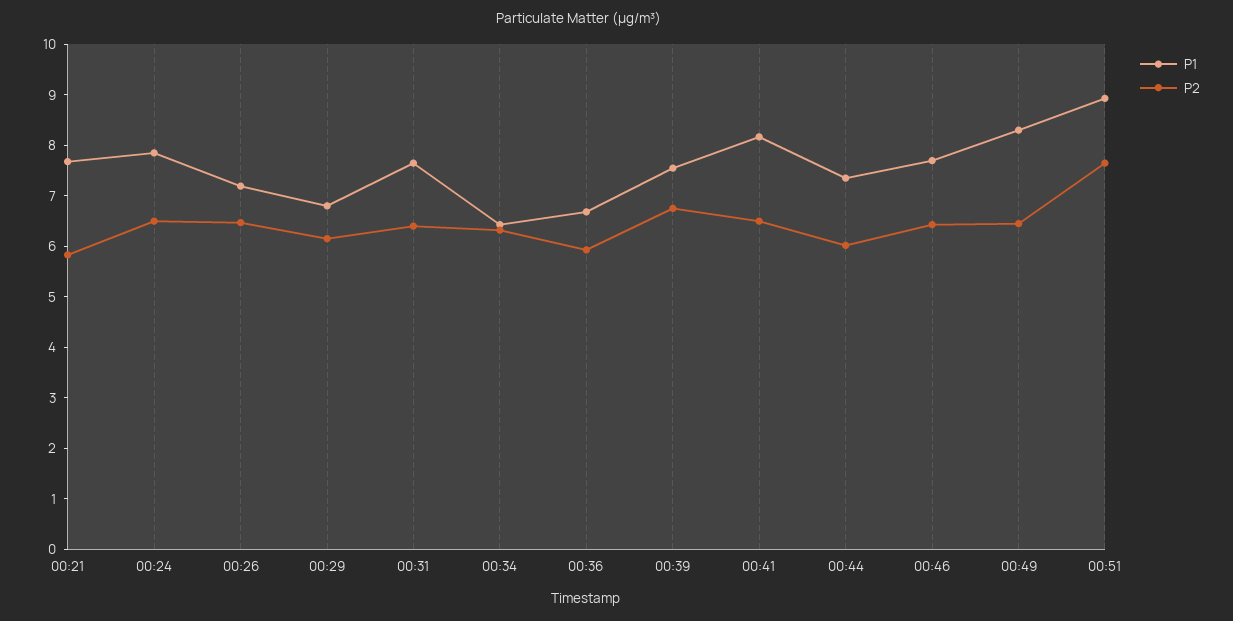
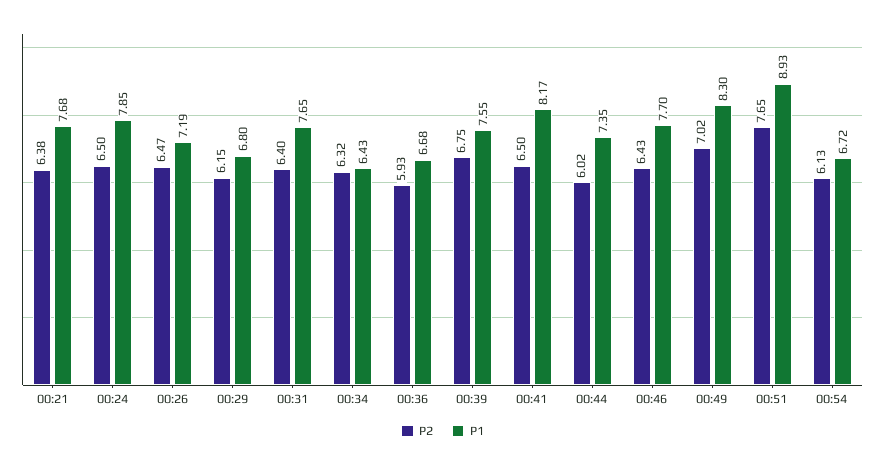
P2, 00:21: 5.8 -> 6.38
P2, 00:49: 6.4 -> 7.02
P2, 00:54: none -> 6.13
P1, 00:54: none -> 6.72

